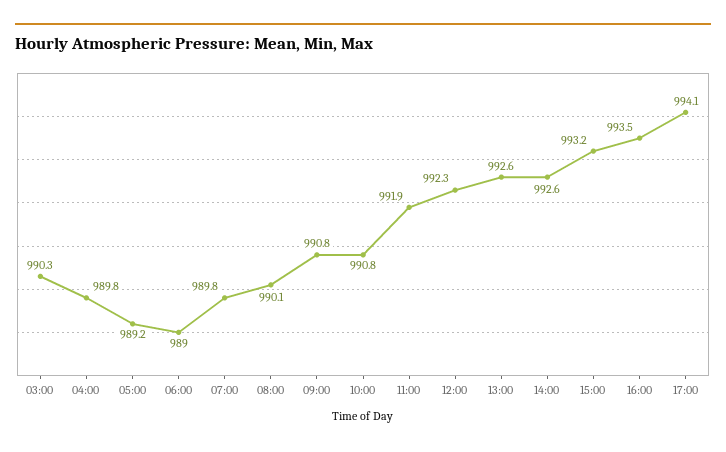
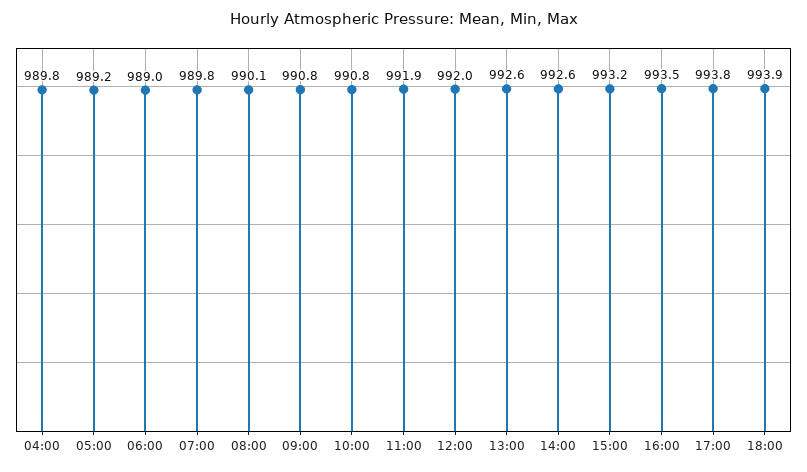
03:00: 990.3 -> none
12:00: 992.3 -> 992
17:00: 994.1 -> 993.8
18:00: none -> 993.9

